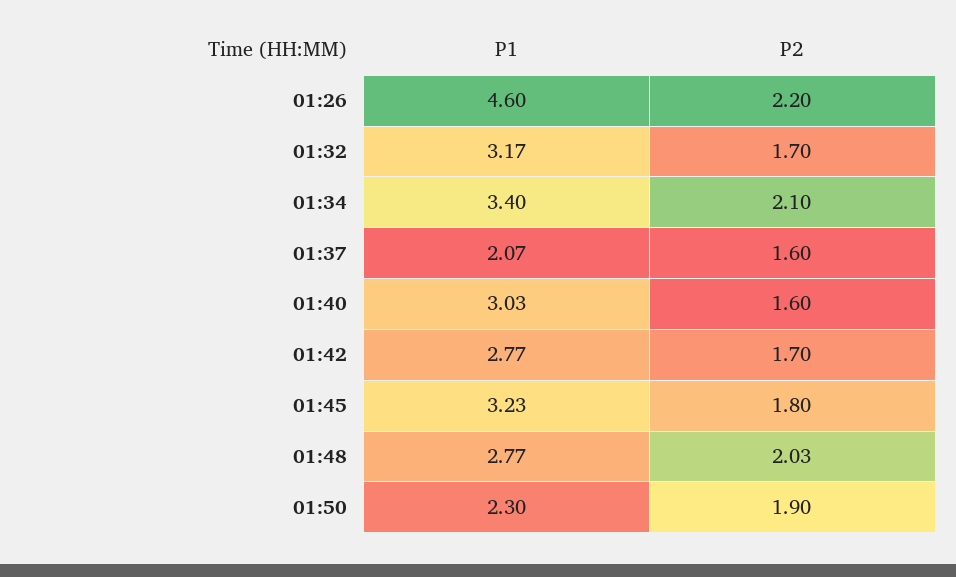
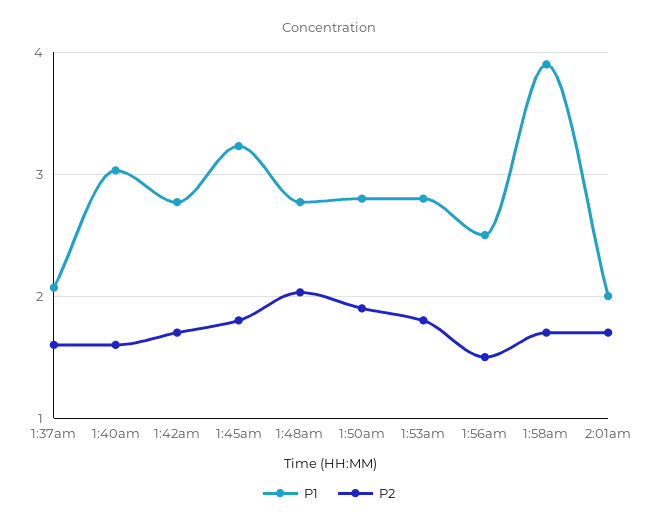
P1, 01:26: 4.6 -> none
P2, 01:26: 2.2 -> none
P1, 01:32: 3.17 -> none
P2, 01:32: 1.7 -> none
P1, 01:34: 3.4 -> none
P2, 01:34: 2.1 -> none
P1, 01:50: 2.3 -> 2.8
P1, 1:53am: none -> 2.8
P2, 1:53am: none -> 1.8
P1, 1:56am: none -> 2.5
P2, 1:56am: none -> 1.5
P1, 1:58am: none -> 3.9
P2, 1:58am: none -> 1.7
P1, 2:01am: none -> 2
P2, 2:01am: none -> 1.7

